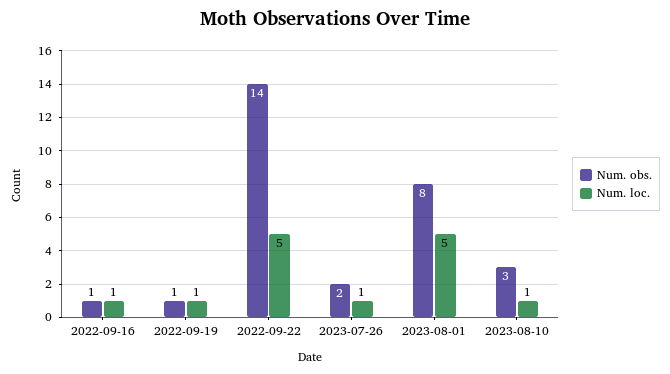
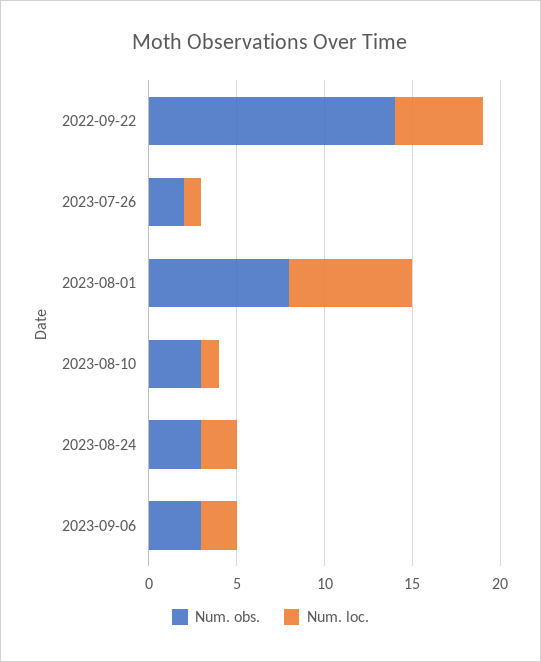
Num. obs., 2022-09-16: 1 -> none
Num. loc., 2022-09-16: 1 -> none
Num. obs., 2022-09-19: 1 -> none
Num. loc., 2022-09-19: 1 -> none
Num. loc., 2023-08-01: 5 -> 7
Num. obs., 2023-08-24: none -> 3
Num. loc., 2023-08-24: none -> 2
Num. obs., 2023-09-06: none -> 3
Num. loc., 2023-09-06: none -> 2

